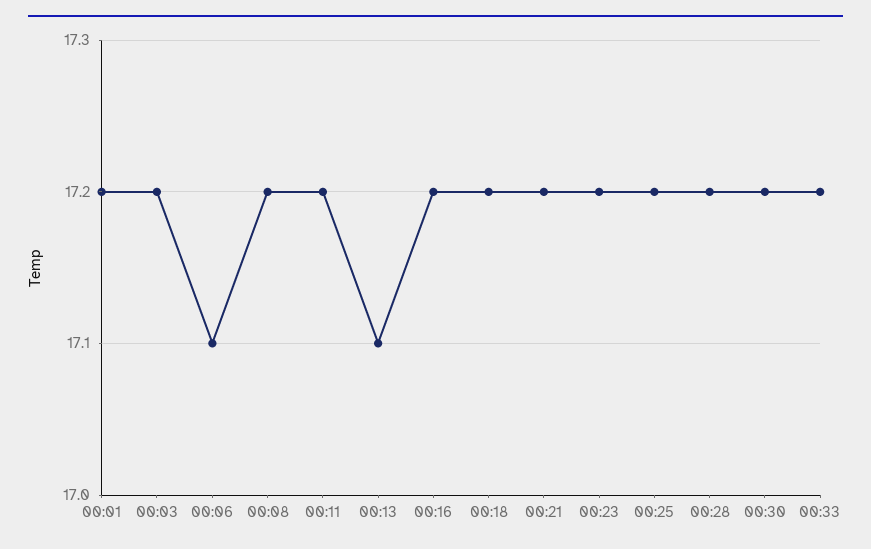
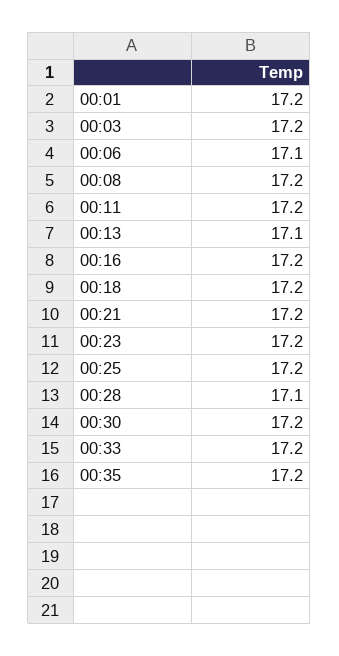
00:28: 17.2 -> 17.1
00:35: none -> 17.2

